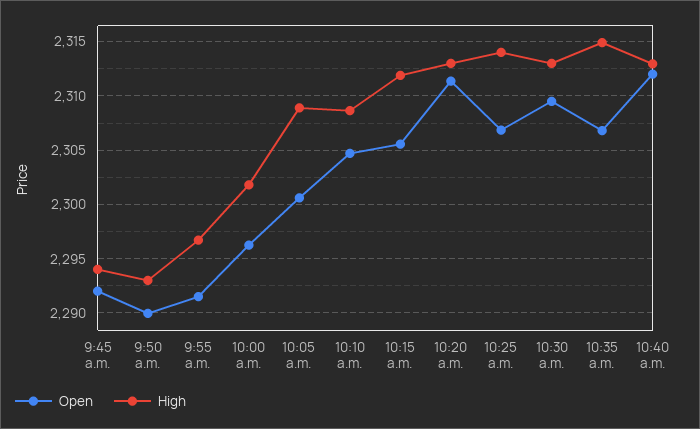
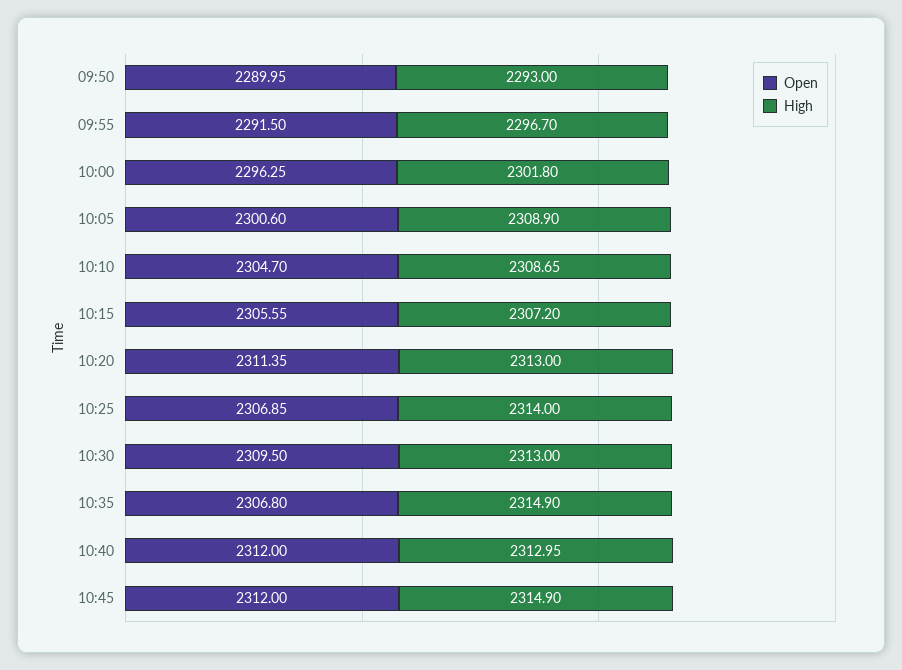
Open, 9:45 a.m.: 2292 -> none
High, 9:45 a.m.: 2294 -> none
High, 10:15 a.m.: 2312 -> 2307.2
Open, 10:45: none -> 2312
High, 10:45: none -> 2314.9

